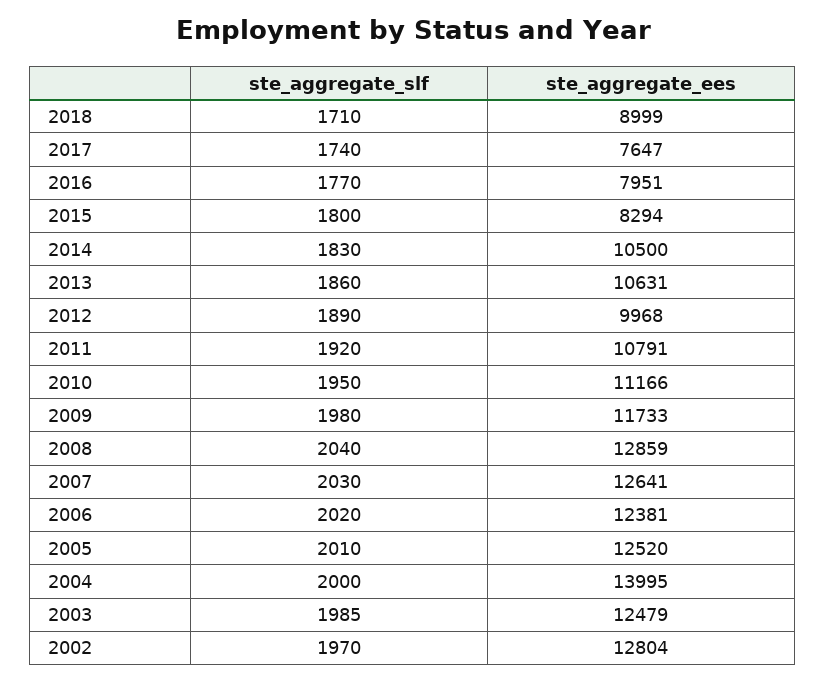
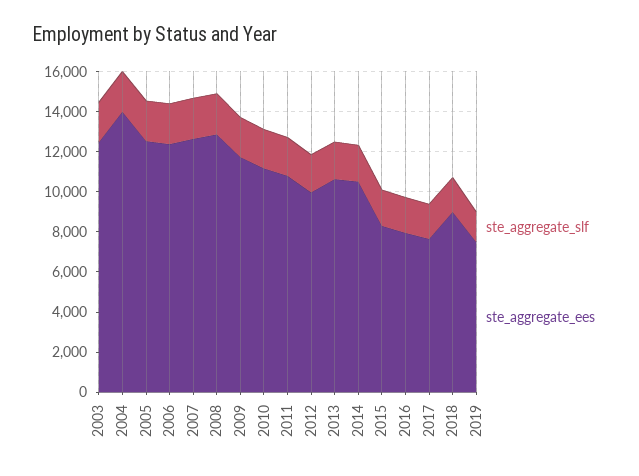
ste_aggregate_slf, 2002: 1970 -> none
ste_aggregate_ees, 2002: 12804 -> none
ste_aggregate_slf, 2019: none -> 1500
ste_aggregate_ees, 2019: none -> 7500

